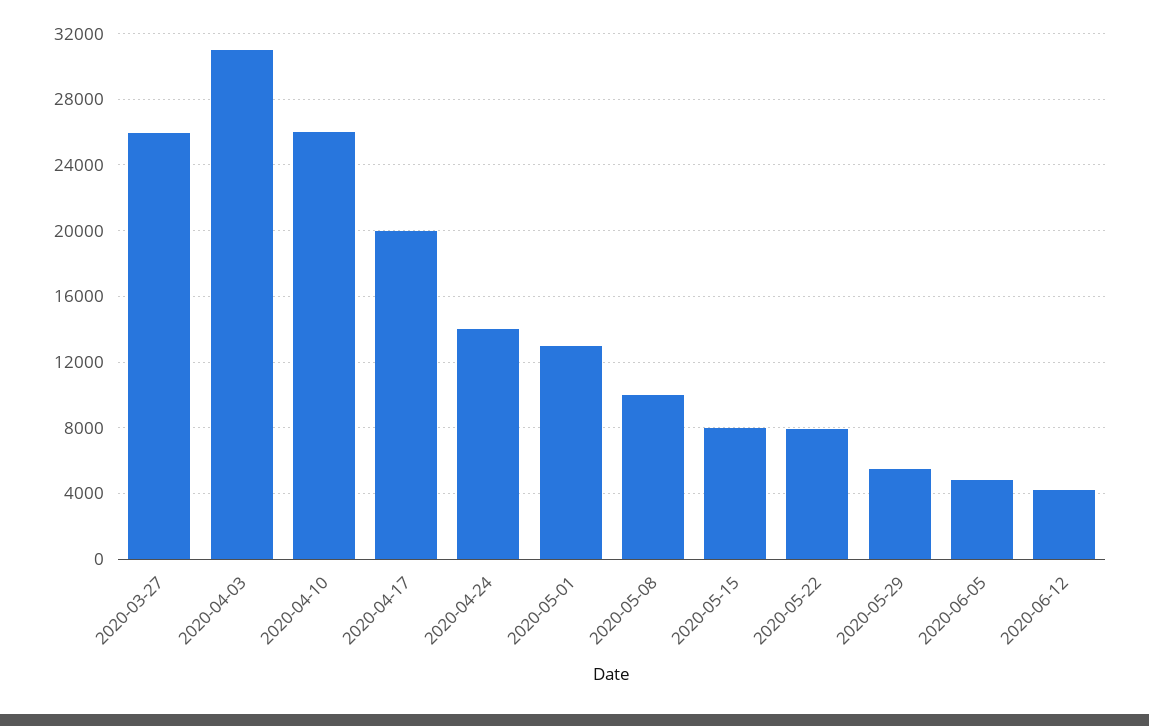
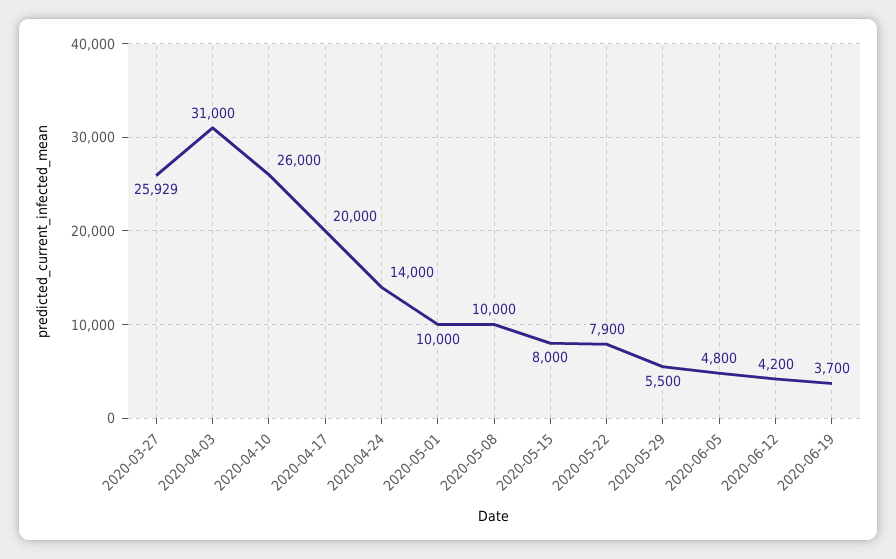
2020-05-01: 13000 -> 10000
2020-06-19: none -> 3700

